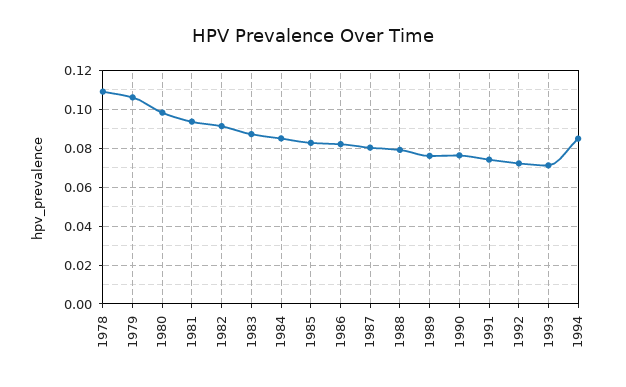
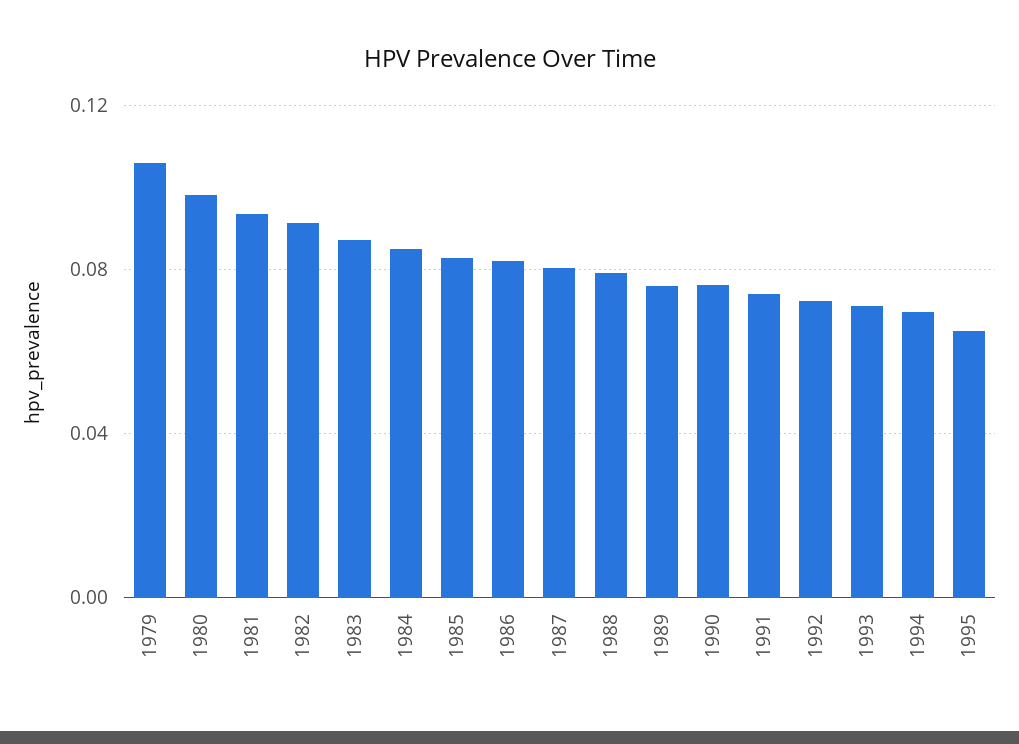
1978: 0.11 -> none
1994: 0.085 -> 0.07
1995: none -> 0.065

